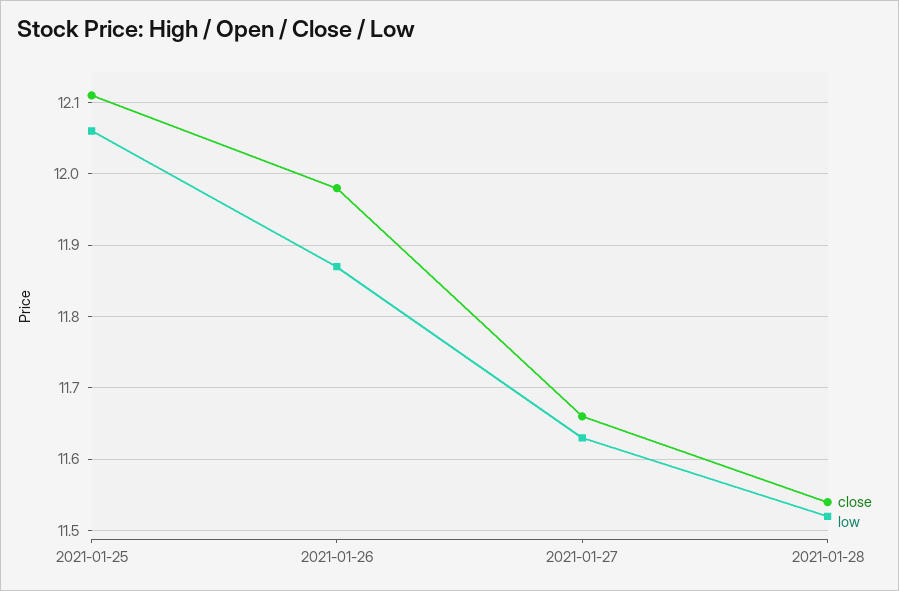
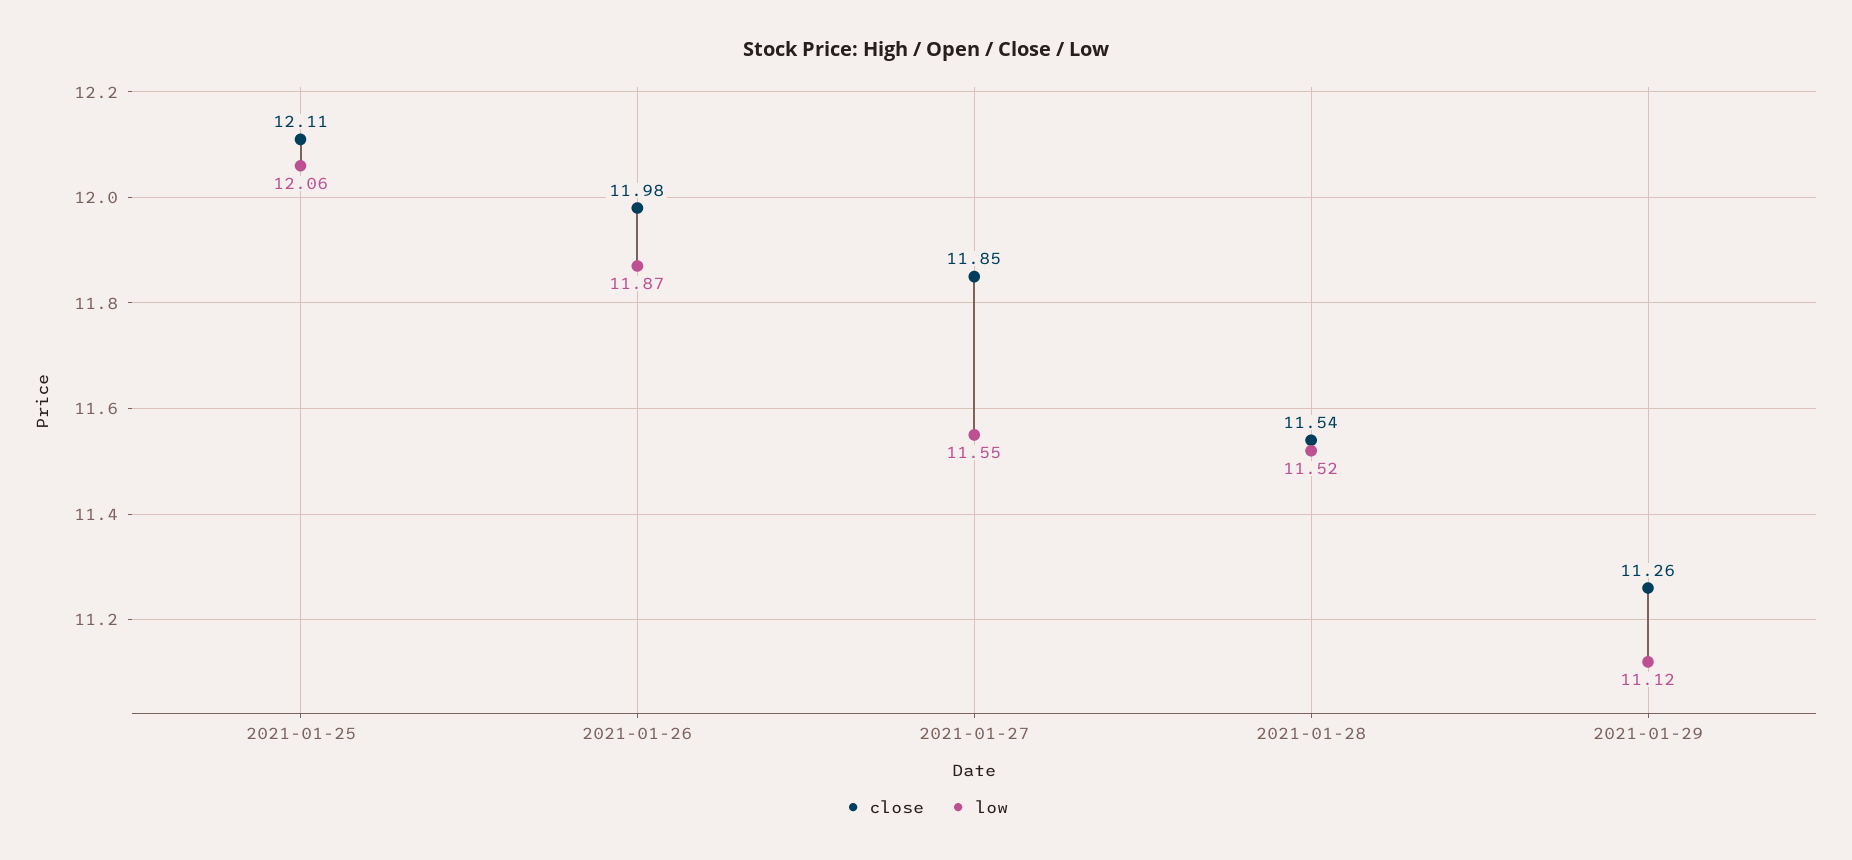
close, 2021-01-27: 11.66 -> 11.85
low, 2021-01-27: 11.63 -> 11.55
close, 2021-01-29: none -> 11.26
low, 2021-01-29: none -> 11.12

